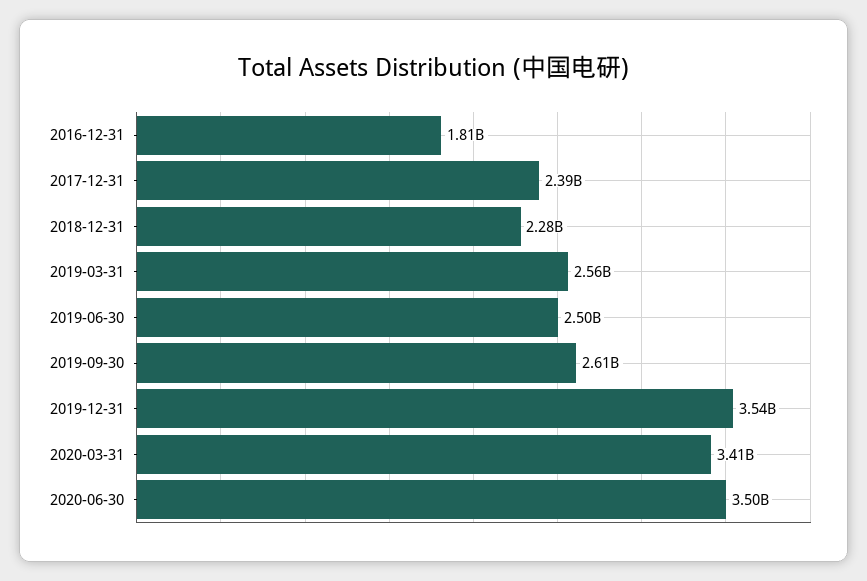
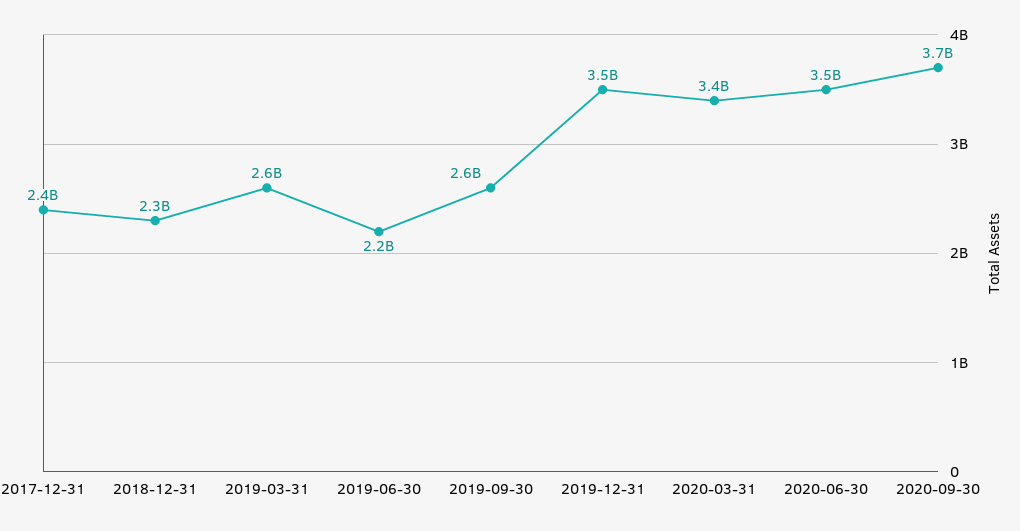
2016-12-31: 1810000000 -> none
2019-06-30: 2500000000 -> 2200000000
2020-09-30: none -> 3700000000

